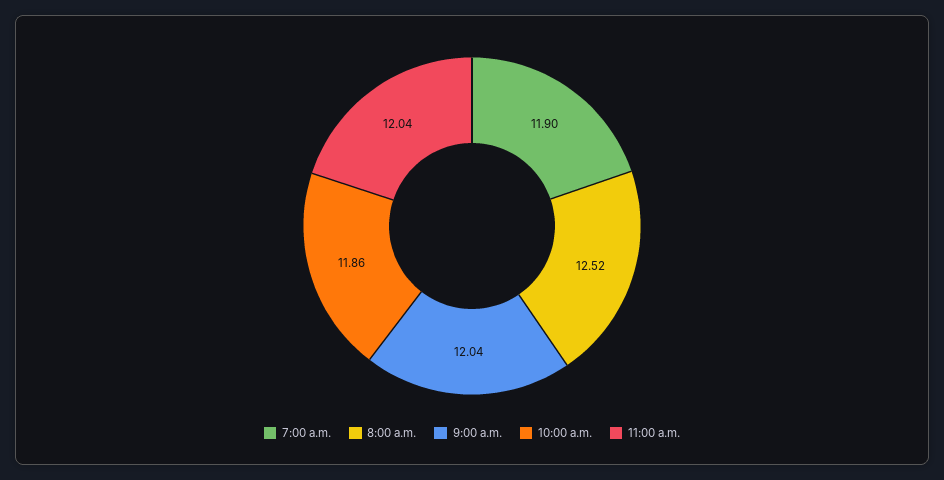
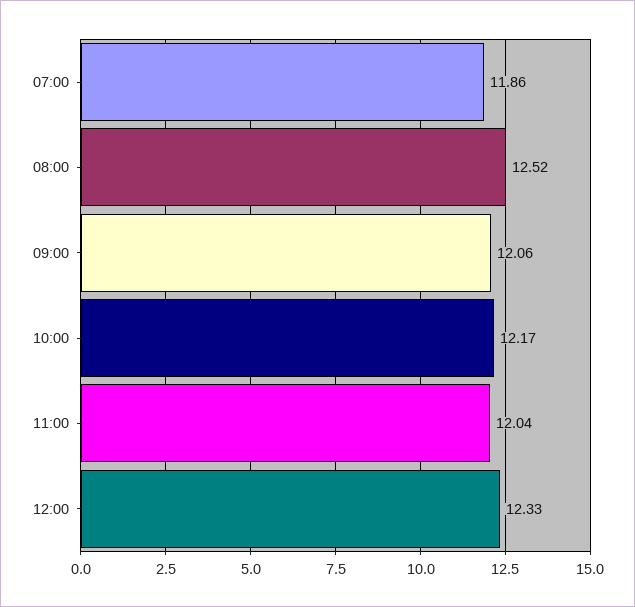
7:00 a.m.: 11.9 -> 11.86
9:00 a.m.: 12.04 -> 12.06
10:00 a.m.: 11.86 -> 12.17
12:00: none -> 12.33

